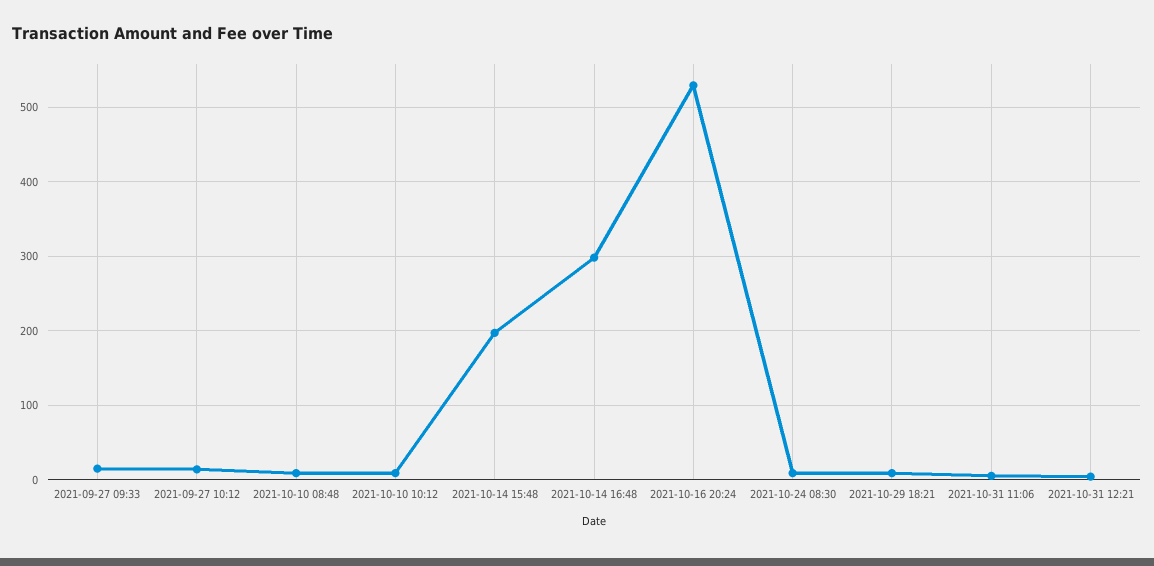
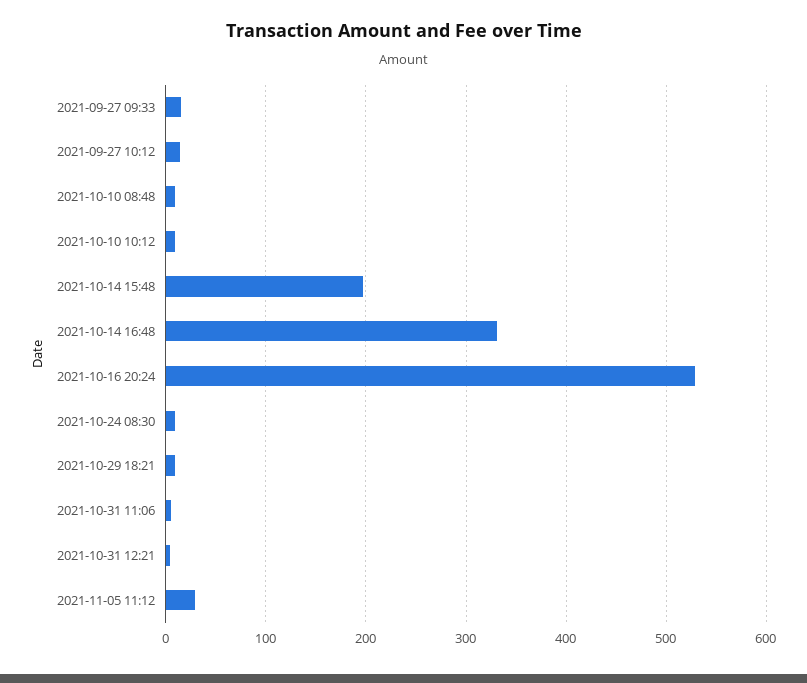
2021-10-14 16:48: 300 -> 330
2021-11-05 11:12: none -> 30

